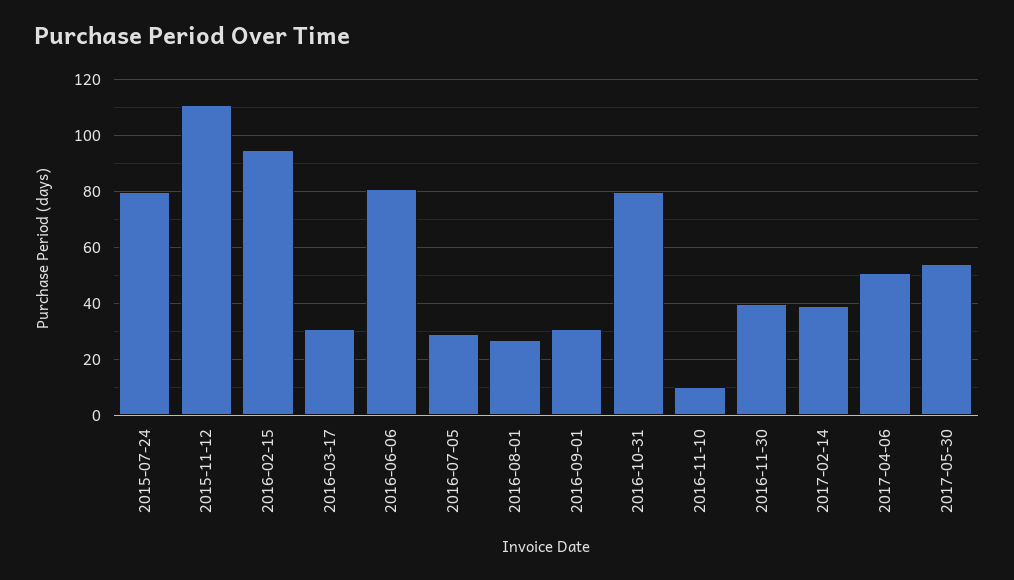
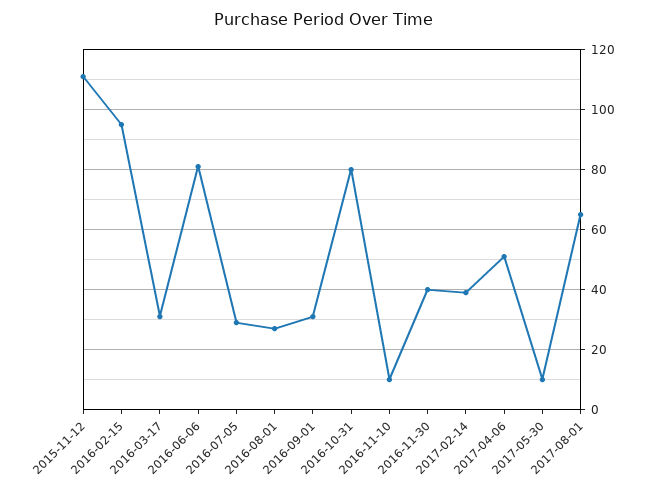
2015-07-24: 80 -> none
2017-05-30: 55 -> 10
2017-08-01: none -> 65

